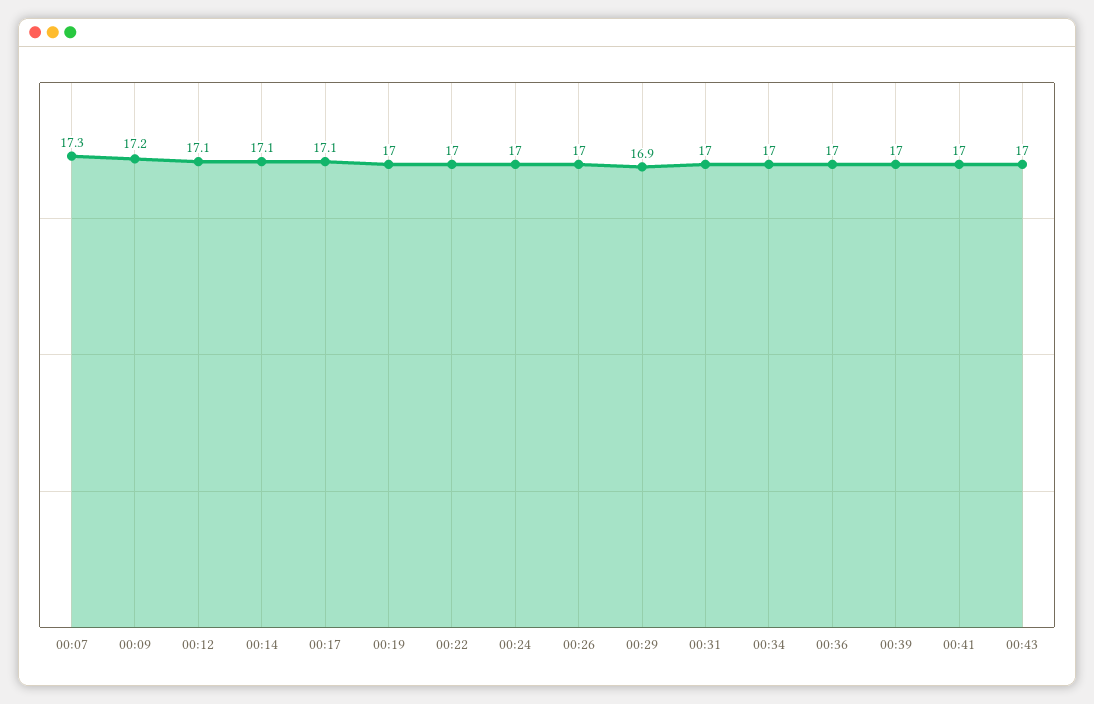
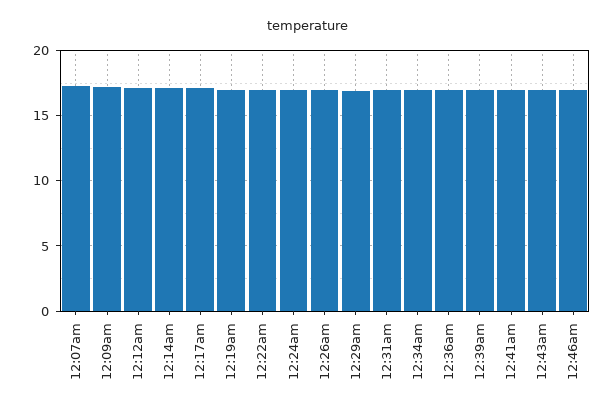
12:46am: none -> 17

